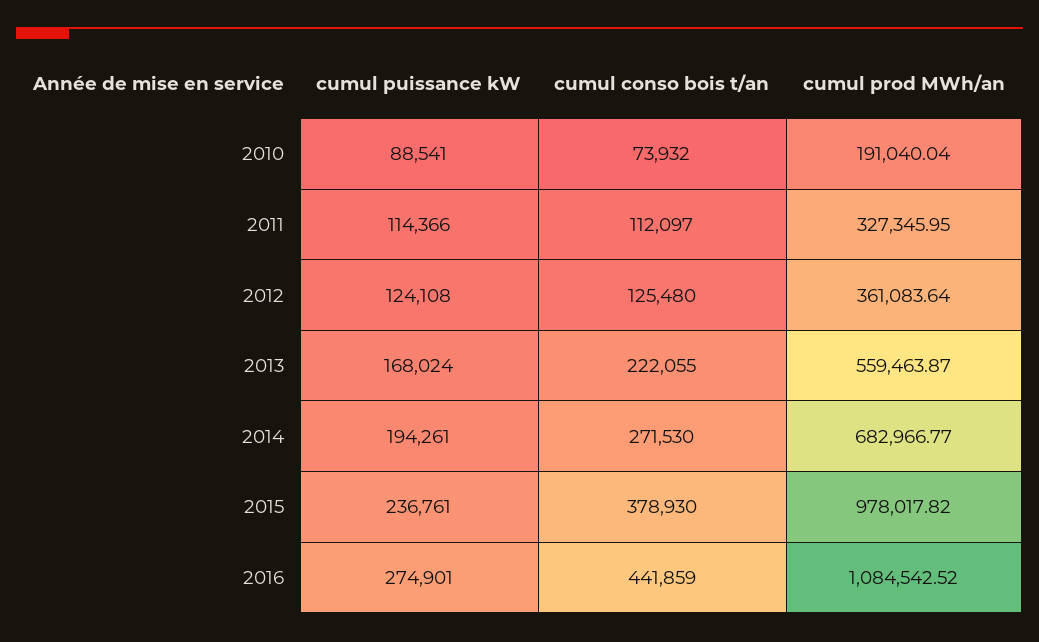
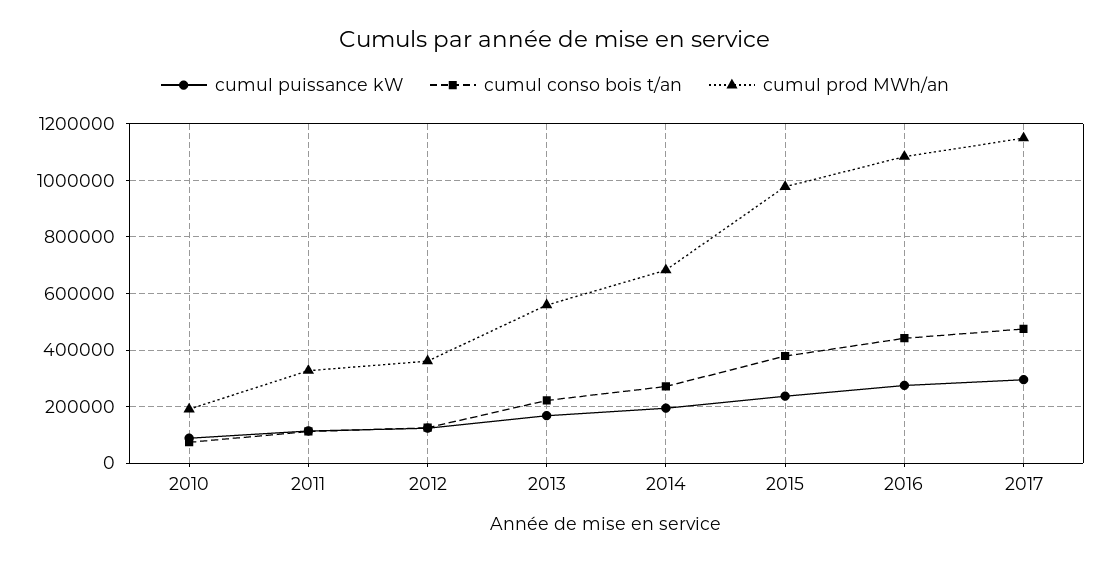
cumul puissance kW, 2017: none -> 300000
cumul conso bois t/an, 2017: none -> 475000
cumul prod MWh/an, 2017: none -> 1150000

